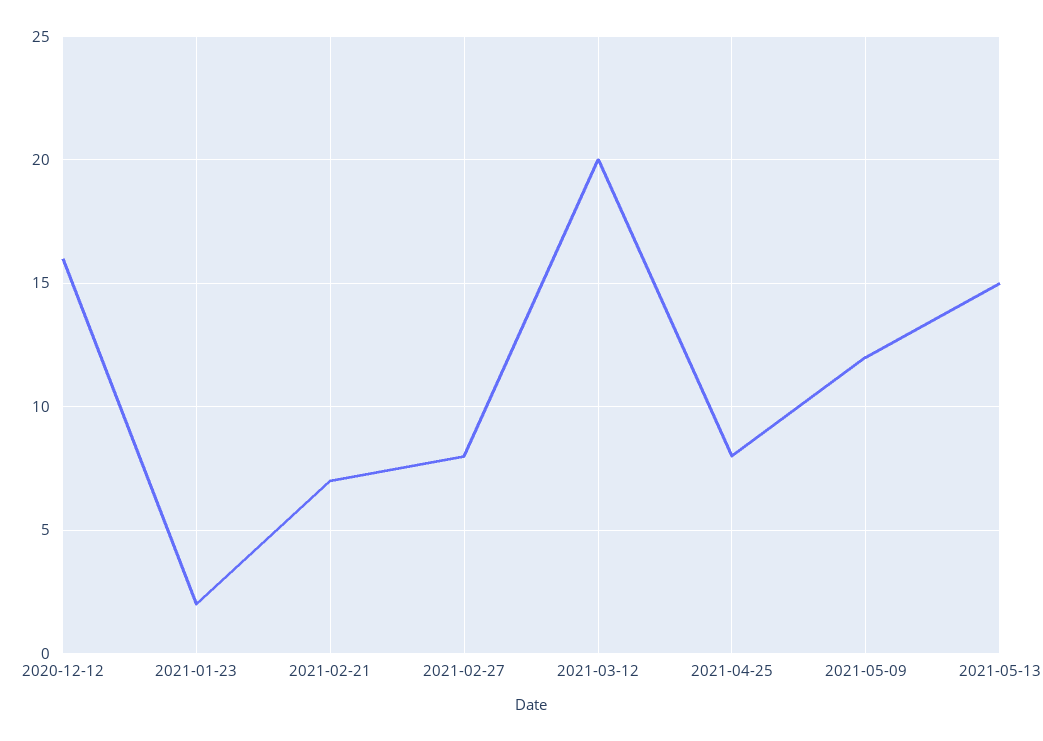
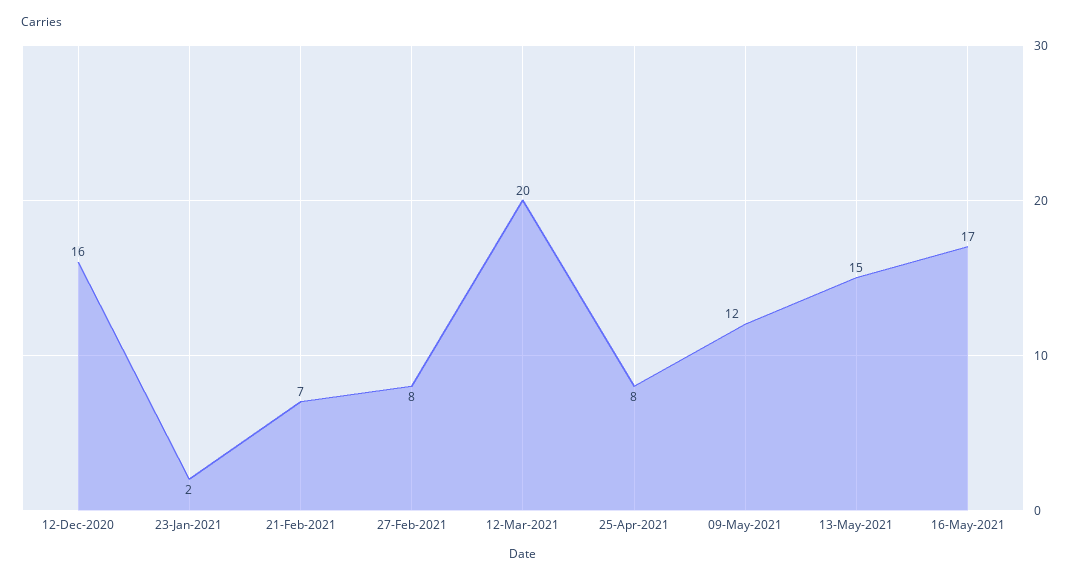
16-May-2021: none -> 17

